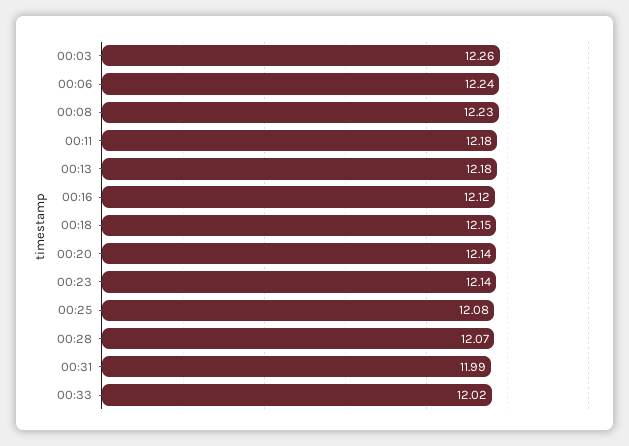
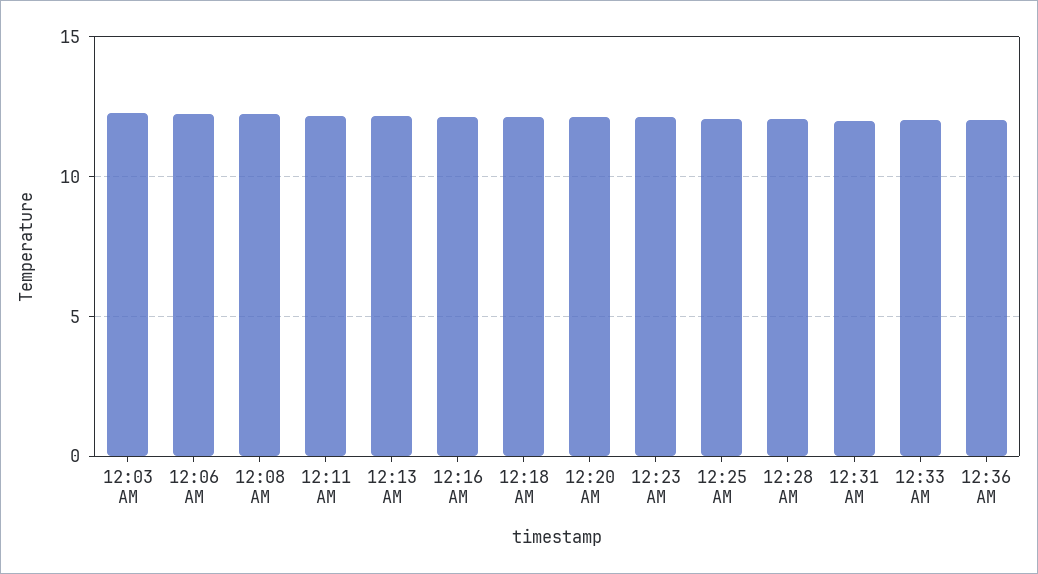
12:36 AM: none -> 12

